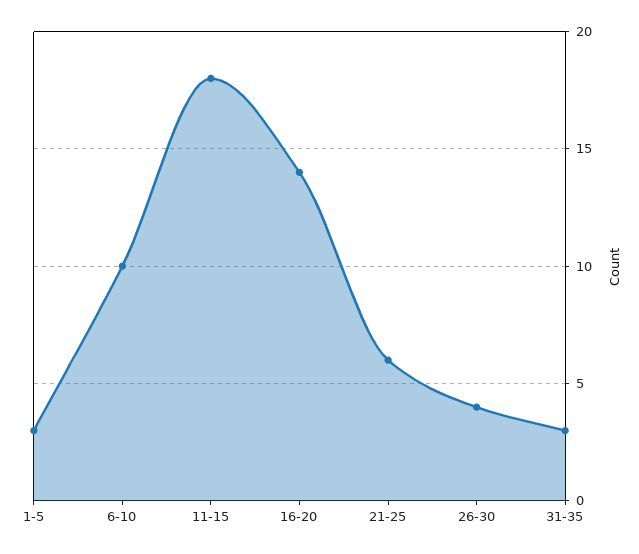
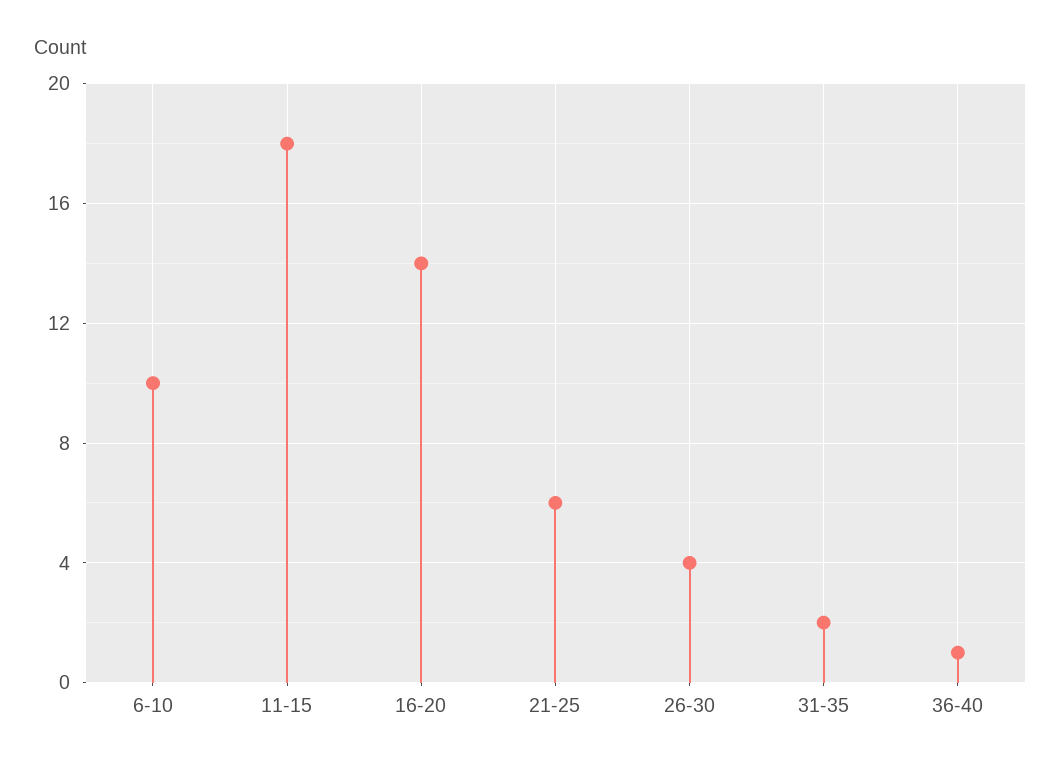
1-5: 3 -> none
31-35: 3 -> 2
36-40: none -> 1

